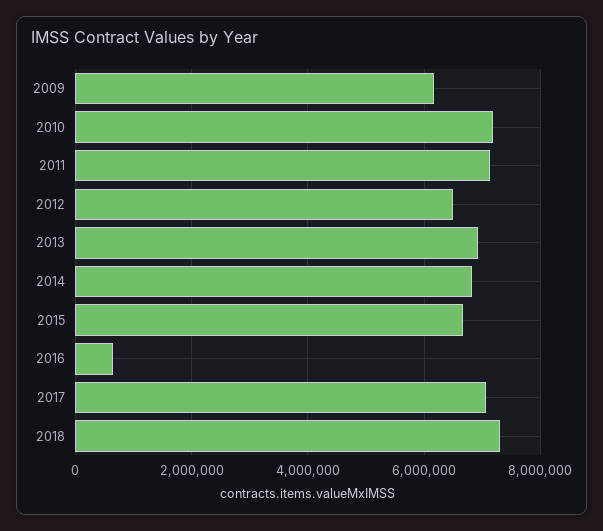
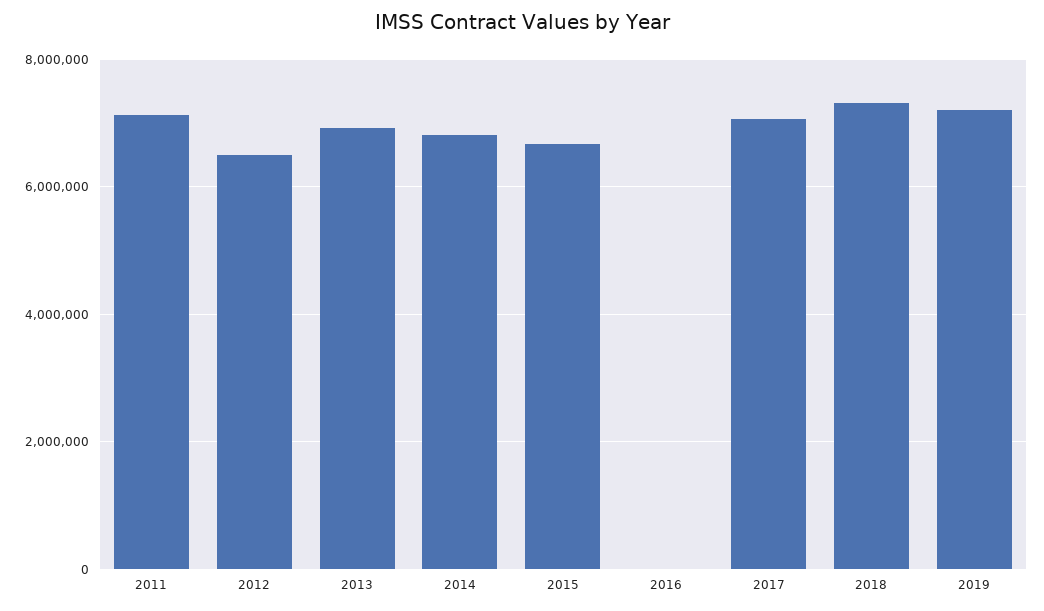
2009: 6200000 -> none
2010: 7200000 -> none
2016: 600000 -> 0
2019: none -> 7200000

